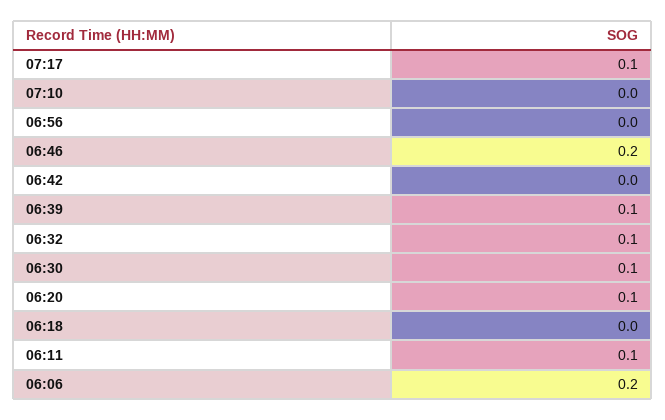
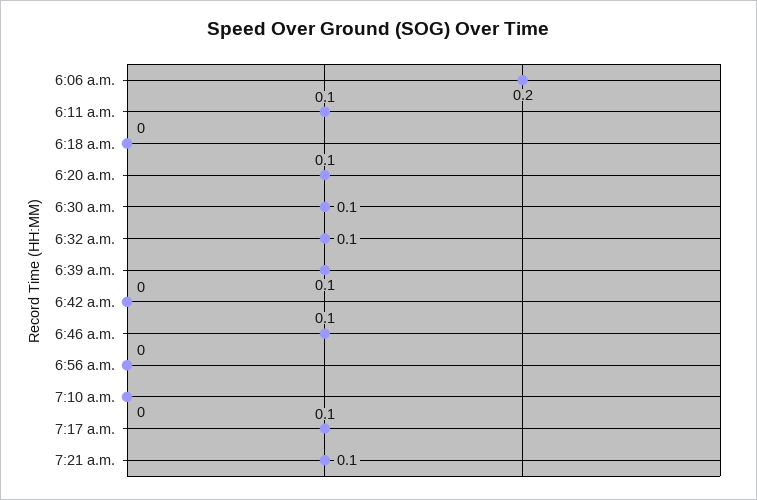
06:46: 0.2 -> 0.1
7:21 a.m.: none -> 0.1

